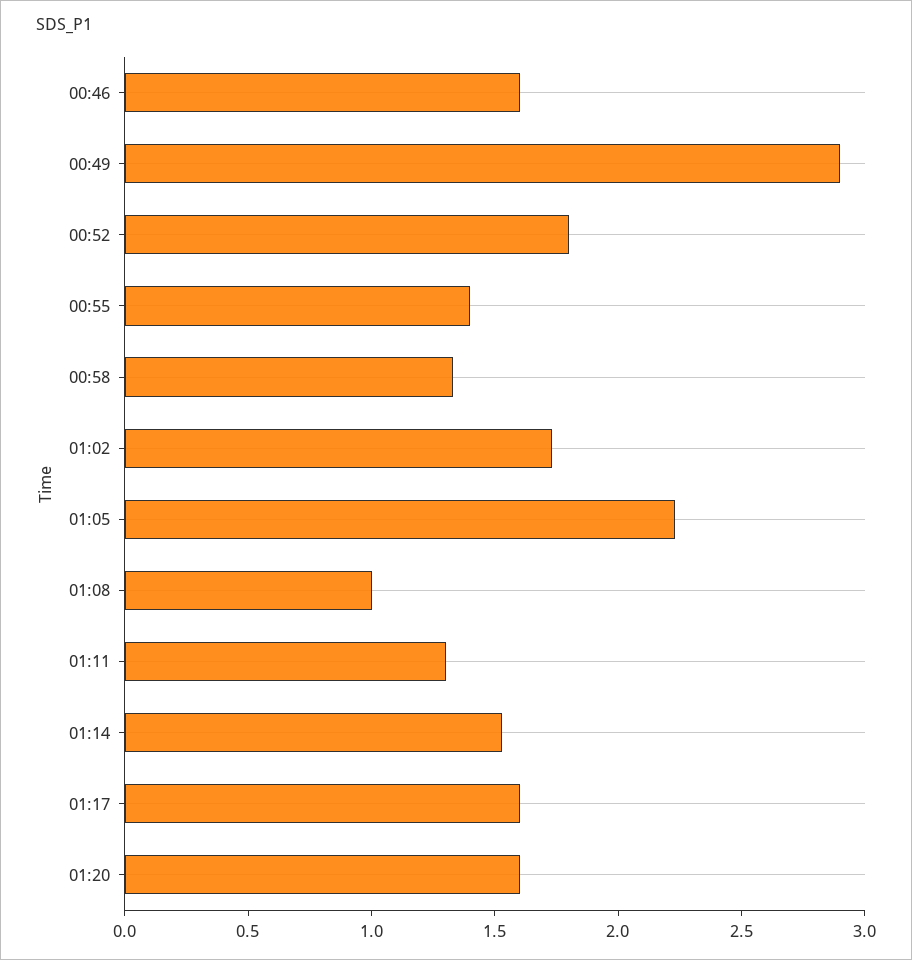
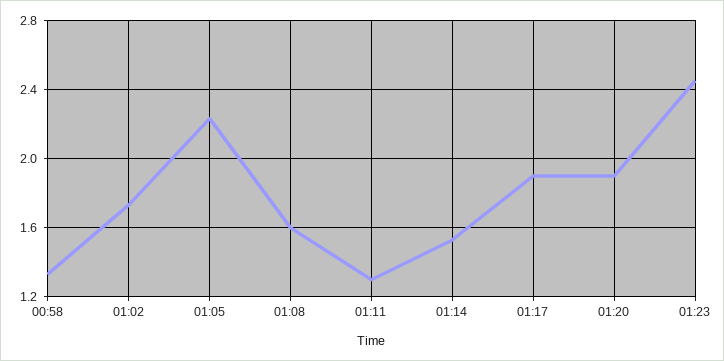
00:46: 1.6 -> none
00:49: 2.9 -> none
00:52: 1.8 -> none
00:55: 1.4 -> none
01:08: 1 -> 1.6
01:17: 1.6 -> 1.9
01:20: 1.6 -> 1.9
01:23: none -> 2.45

